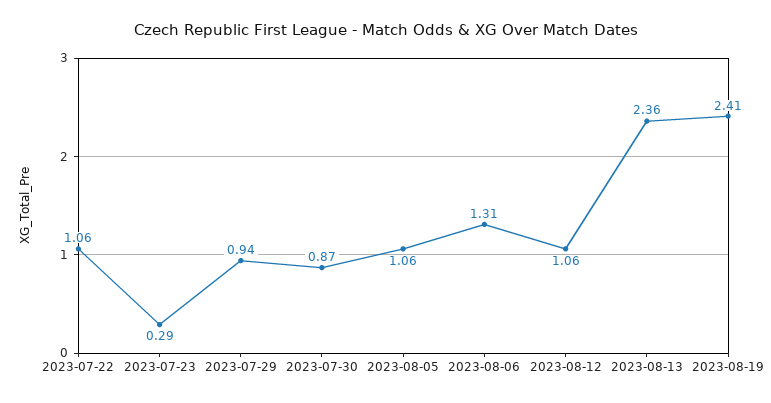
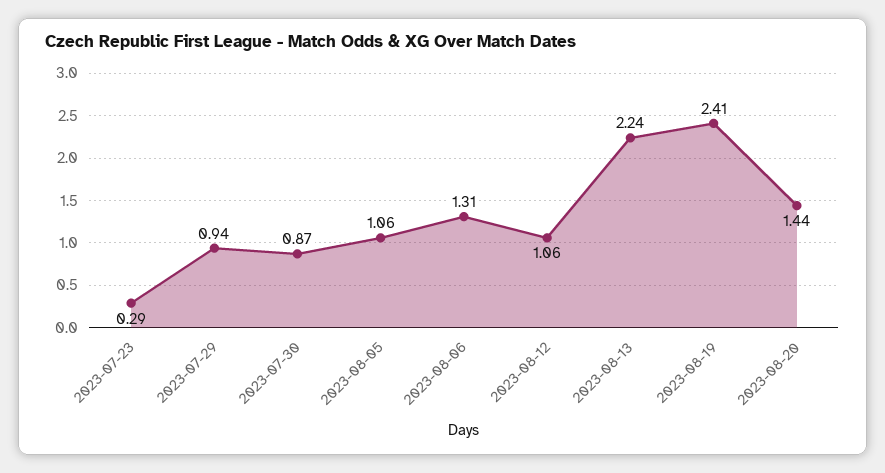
2023-07-22: 1.06 -> none
2023-08-13: 2.36 -> 2.24
2023-08-20: none -> 1.44

